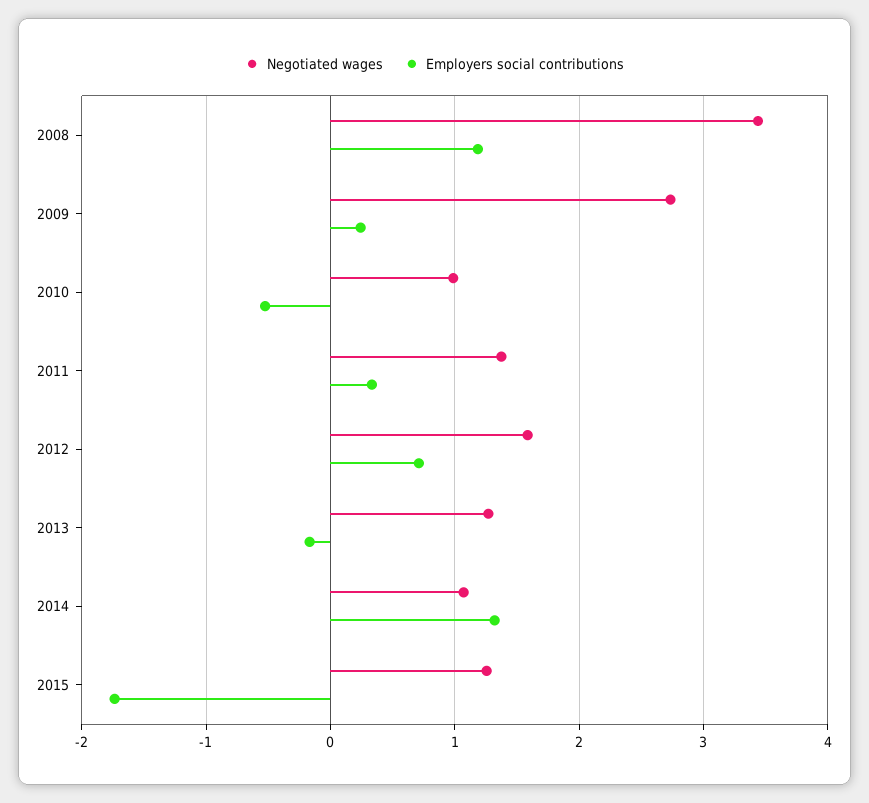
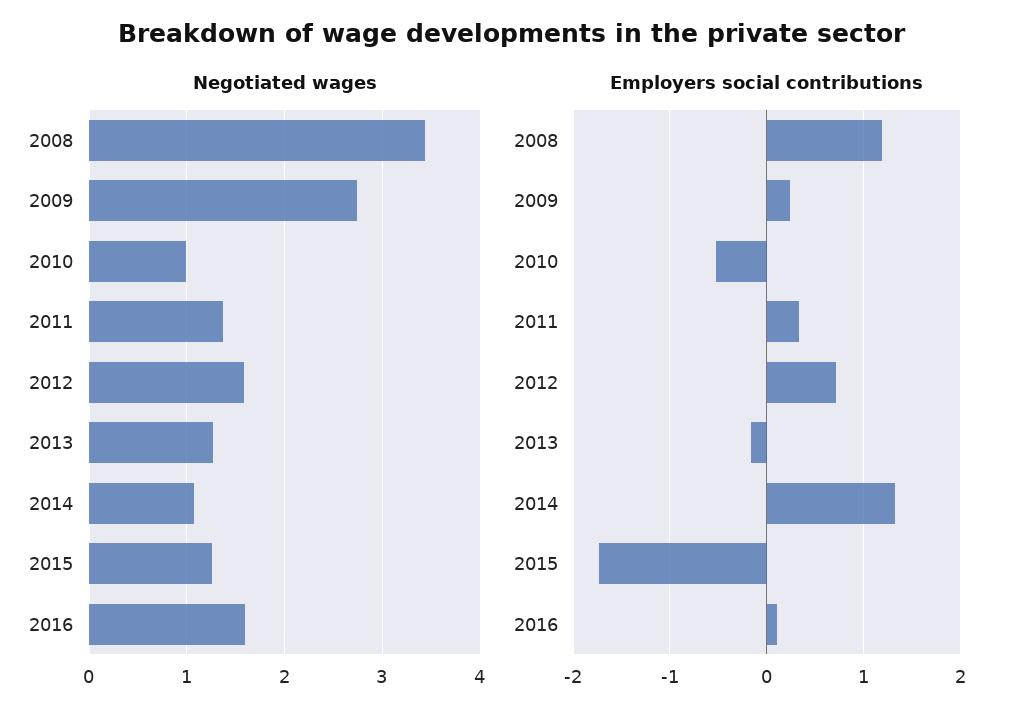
Negotiated wages, 2016: none -> 1.6
Employers social contributions, 2016: none -> 0.1

